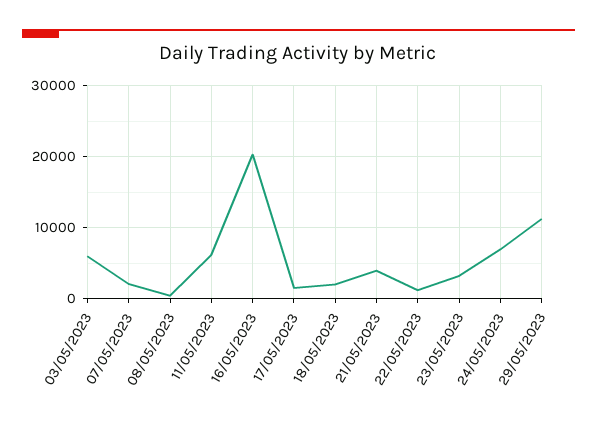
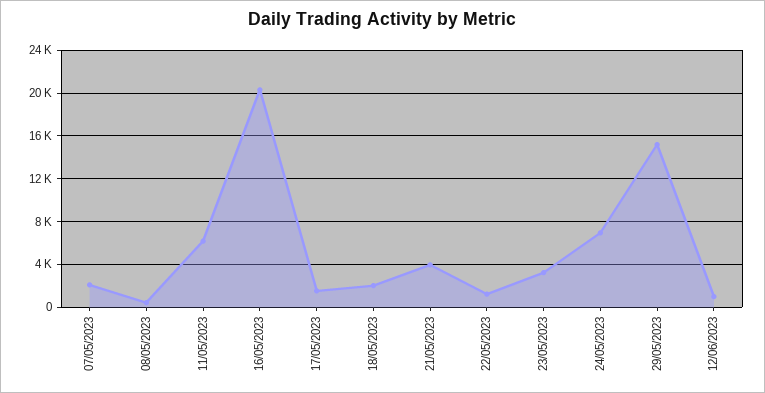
03/05/2023: 6000 -> none
29/05/2023: 11000 -> 15000
12/06/2023: none -> 1000

